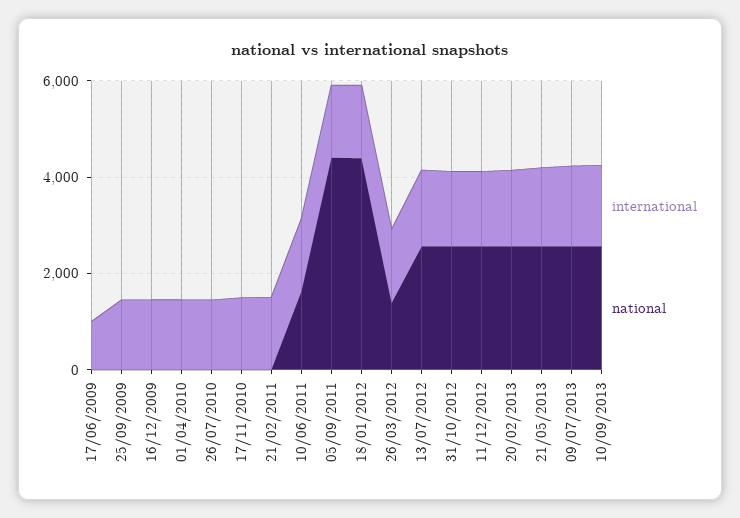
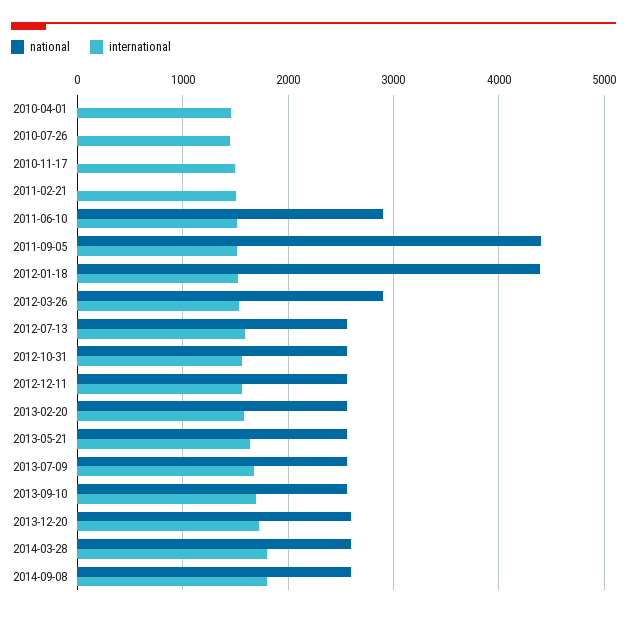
international, 17/06/2009: 1000 -> none
national, 17/06/2009: 0 -> none
international, 25/09/2009: 1500 -> none
national, 25/09/2009: 0 -> none
international, 16/12/2009: 1500 -> none
national, 16/12/2009: 0 -> none
national, 10/06/2011: 1500 -> 2900
national, 26/03/2012: 1500 -> 2900
national, 2013-12-20: none -> 2600
international, 2013-12-20: none -> 1700
national, 2014-03-28: none -> 2600
international, 2014-03-28: none -> 1800
national, 2014-09-08: none -> 2600
international, 2014-09-08: none -> 1800

